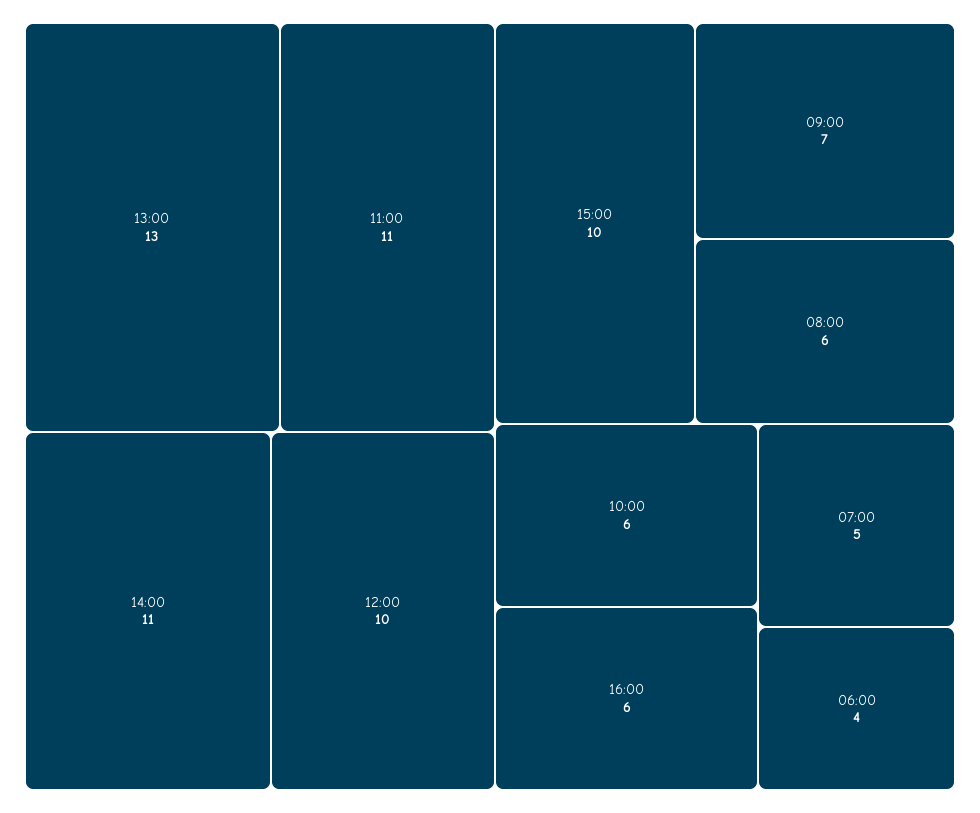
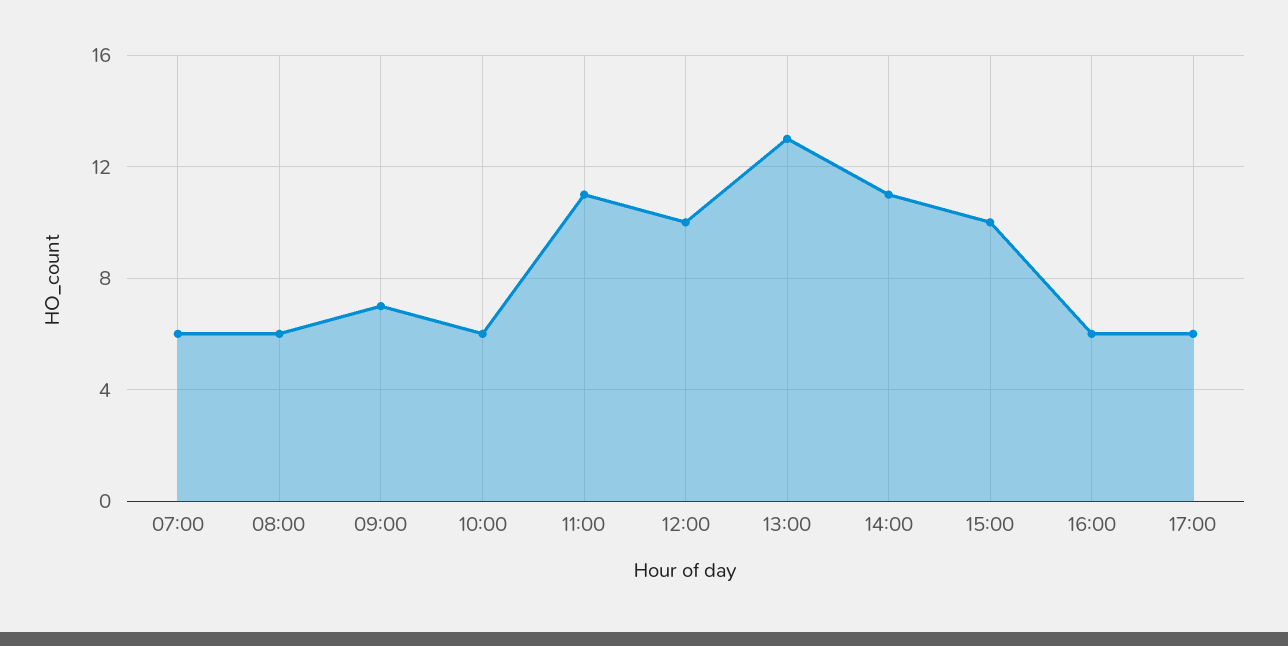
07:00: 5 -> 6
06:00: 4 -> none
17:00: none -> 6

